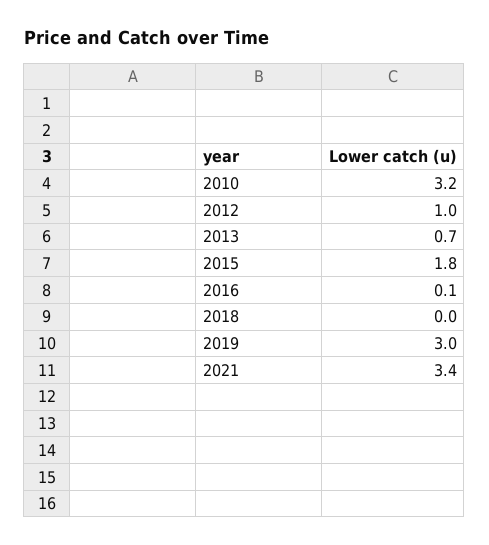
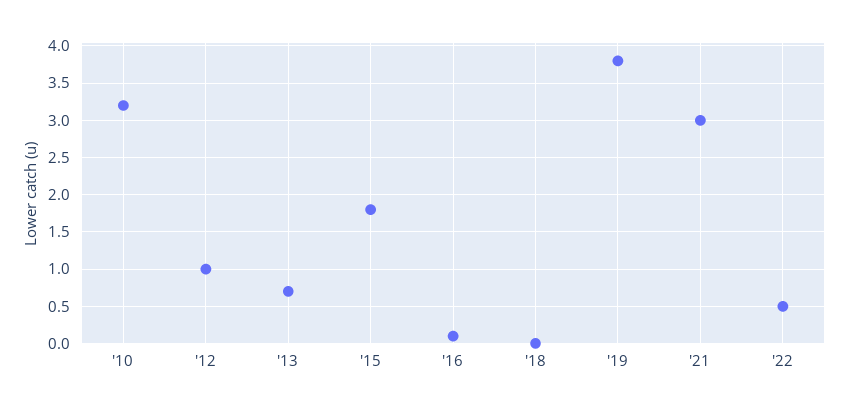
2019: 3 -> 3.8
2021: 3.4 -> 3
'22: none -> 0.5

